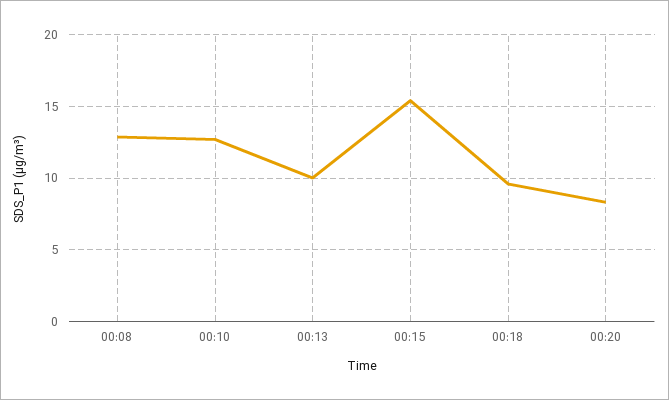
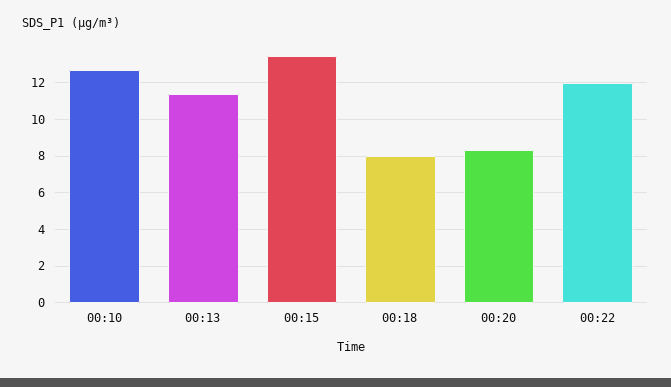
00:08: 13 -> none
00:13: 10 -> 11.5
00:15: 15.5 -> 13.5
00:18: 9.5 -> 8
00:22: none -> 12

